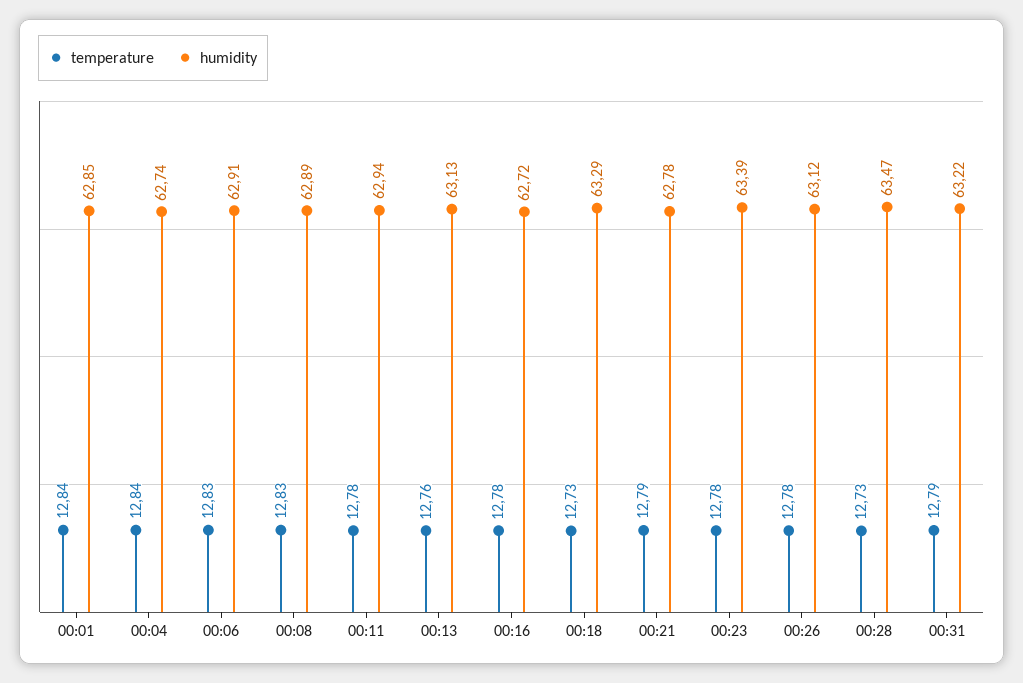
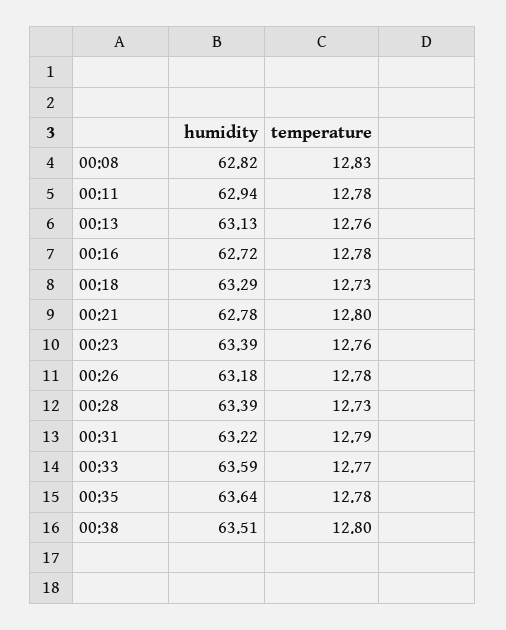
temperature, 00:01: 12.84 -> none
humidity, 00:01: 62.85 -> none
temperature, 00:04: 12.84 -> none
humidity, 00:04: 62.74 -> none
temperature, 00:06: 12.83 -> none
humidity, 00:06: 62.91 -> none
humidity, 00:08: 62.89 -> 62.82
temperature, 00:21: 12.79 -> 12.8
temperature, 00:23: 12.78 -> 12.76
humidity, 00:26: 63.12 -> 63.18
humidity, 00:28: 63.47 -> 63.39
humidity, 00:33: none -> 63.59
temperature, 00:33: none -> 12.77
humidity, 00:35: none -> 63.64
temperature, 00:35: none -> 12.78
humidity, 00:38: none -> 63.51
temperature, 00:38: none -> 12.8

